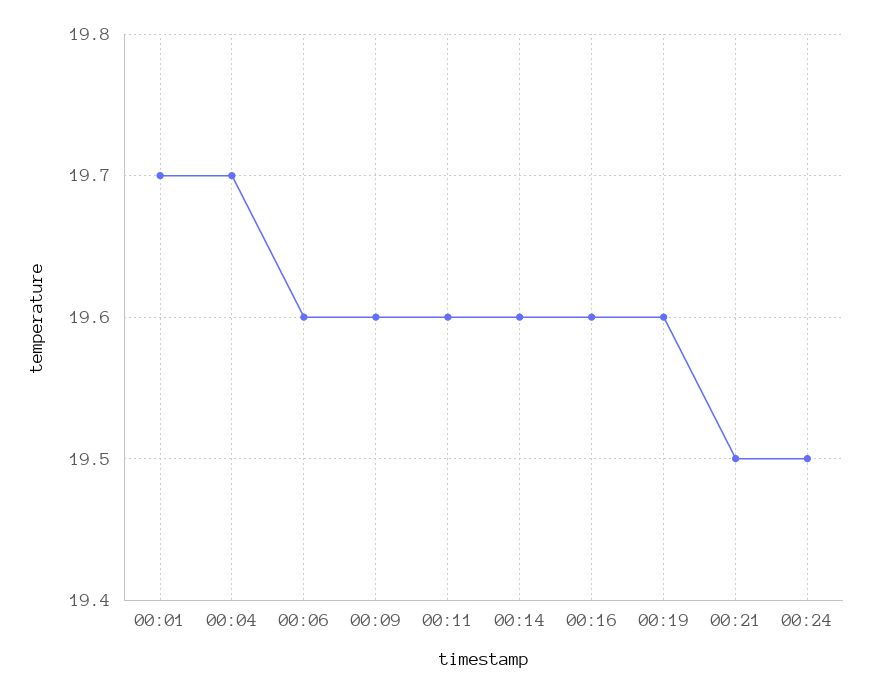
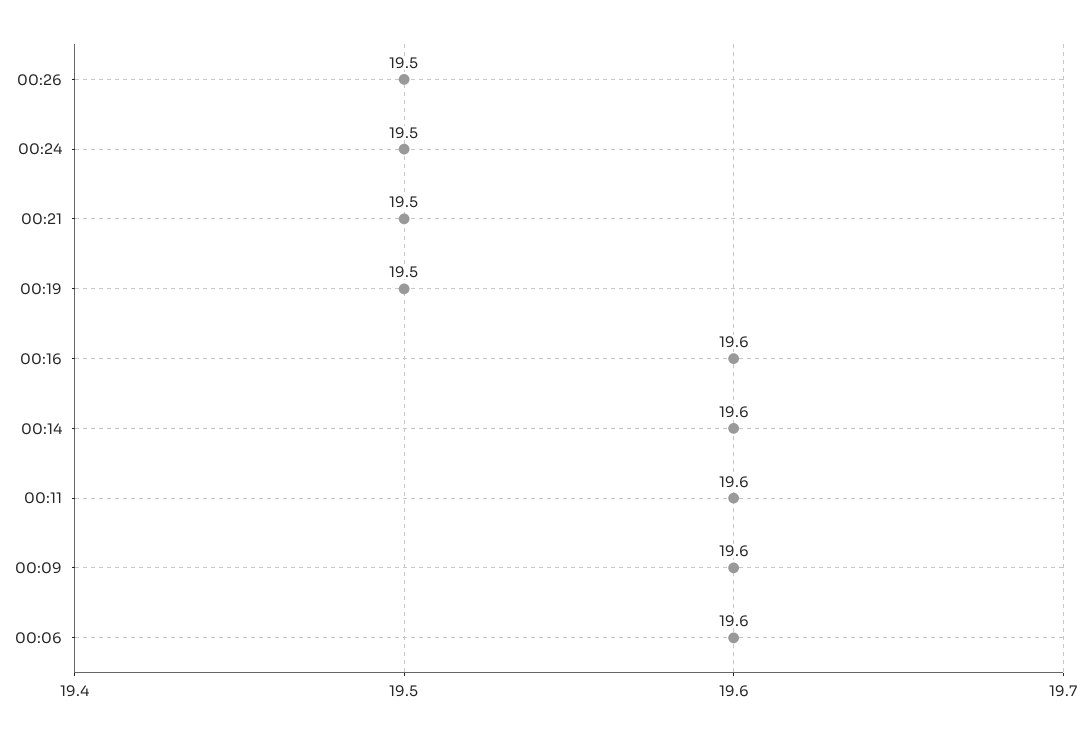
00:01: 19.7 -> none
00:04: 19.7 -> none
00:19: 19.6 -> 19.5
00:26: none -> 19.5

